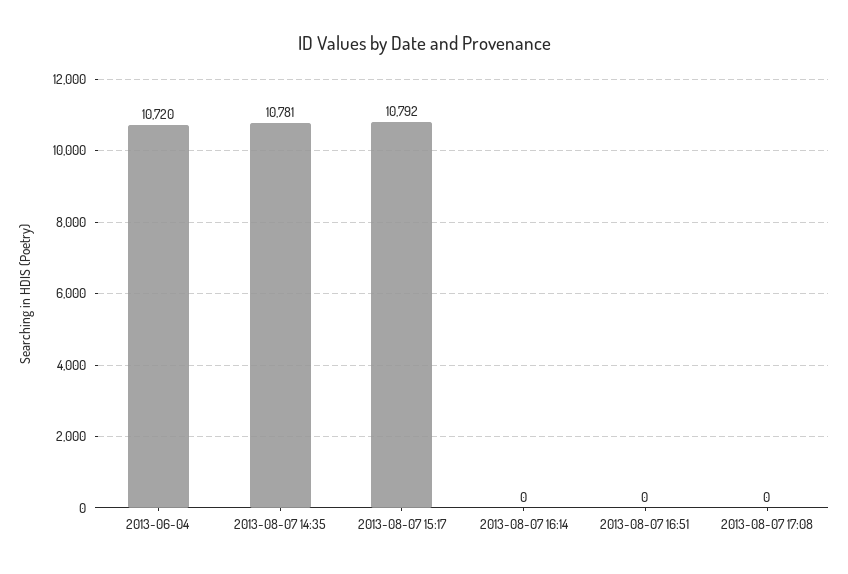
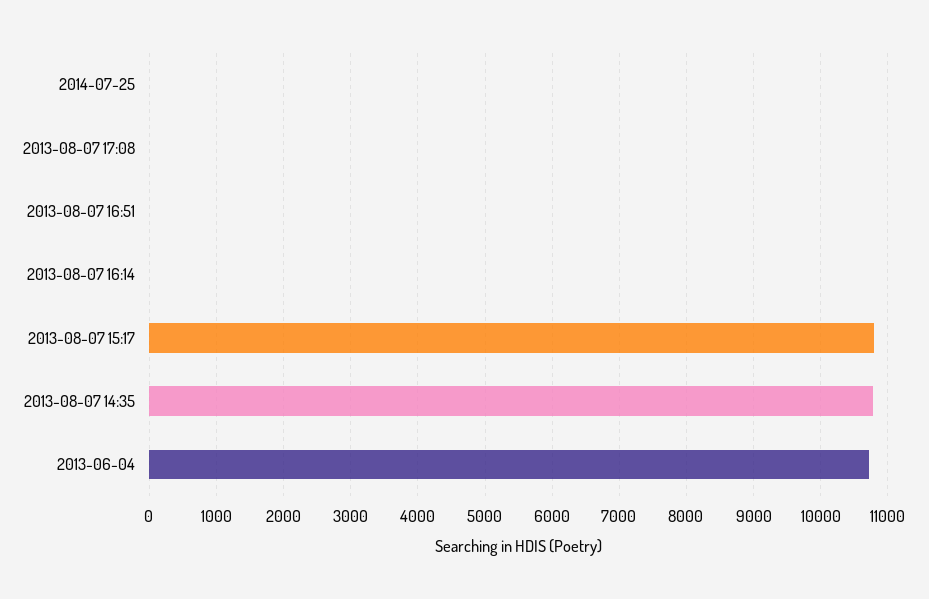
2014-07-25: none -> 0

